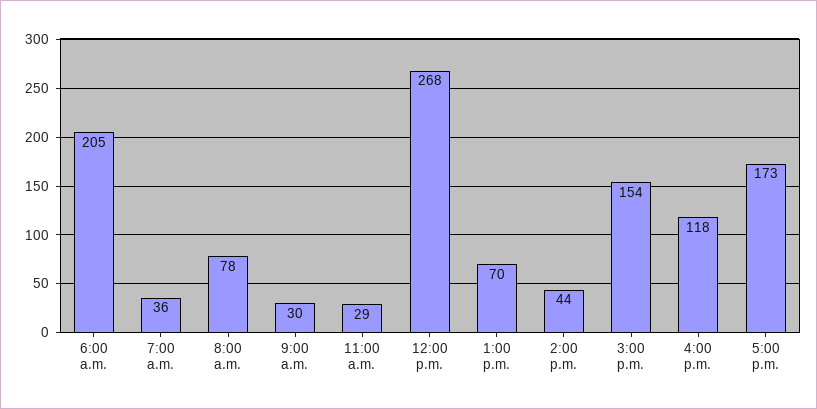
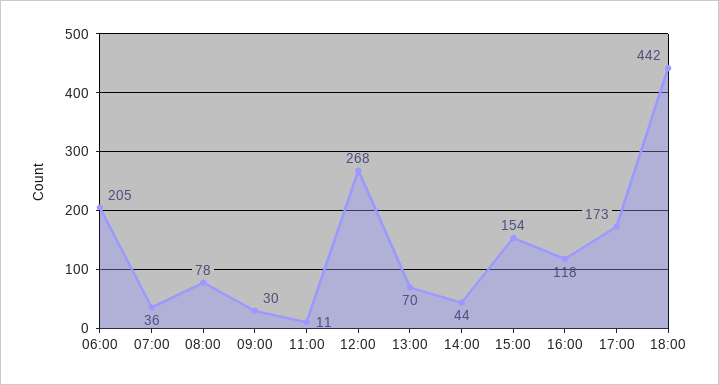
11:00 a.m.: 29 -> 11
18:00: none -> 442

